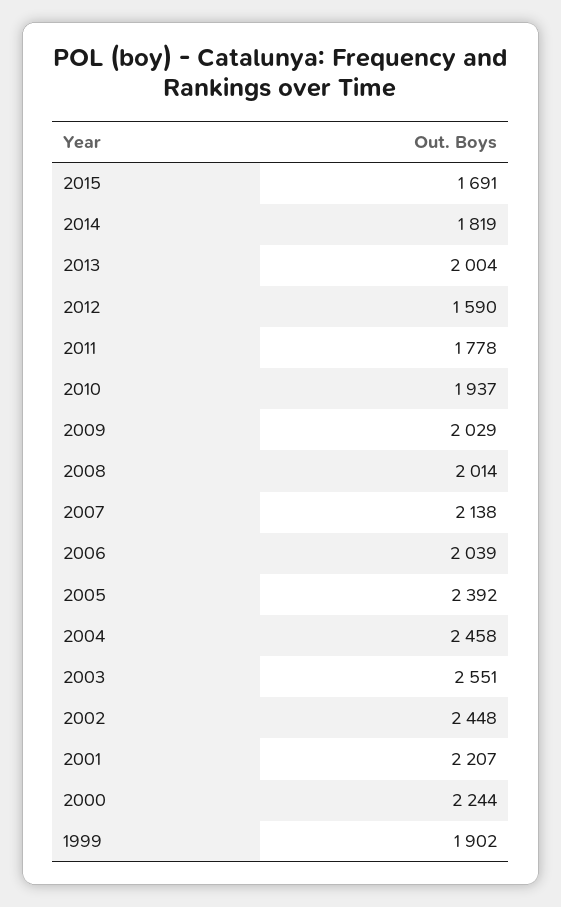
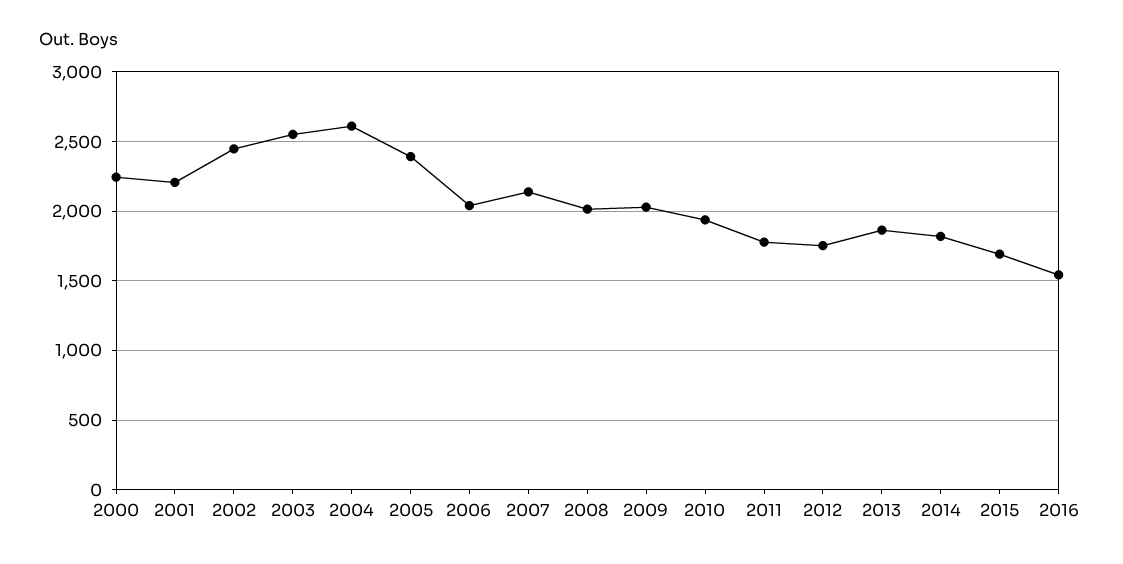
2013: 2004 -> 1850
2012: 1590 -> 1750
2004: 2458 -> 2600
1999: 1902 -> none
2016: none -> 1550

